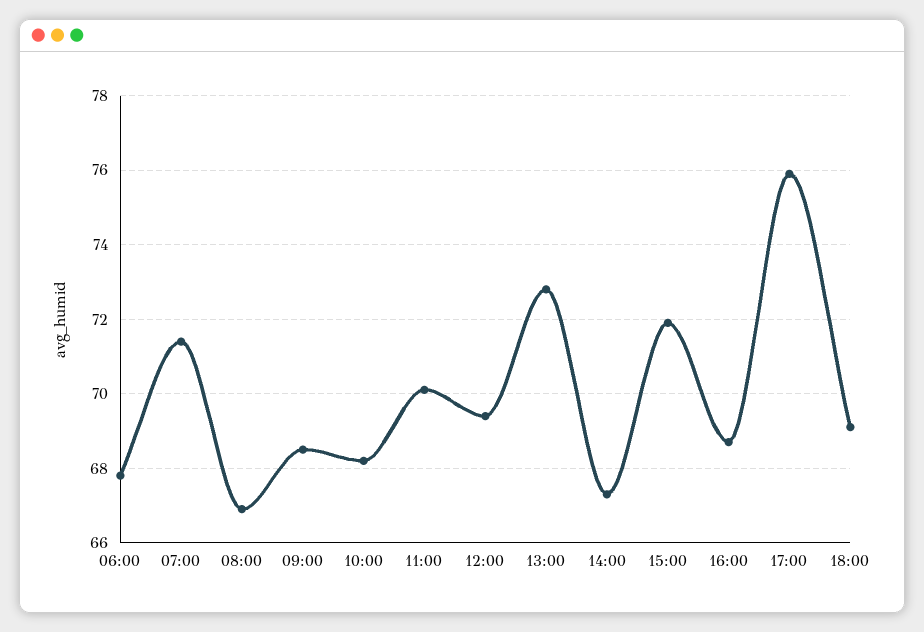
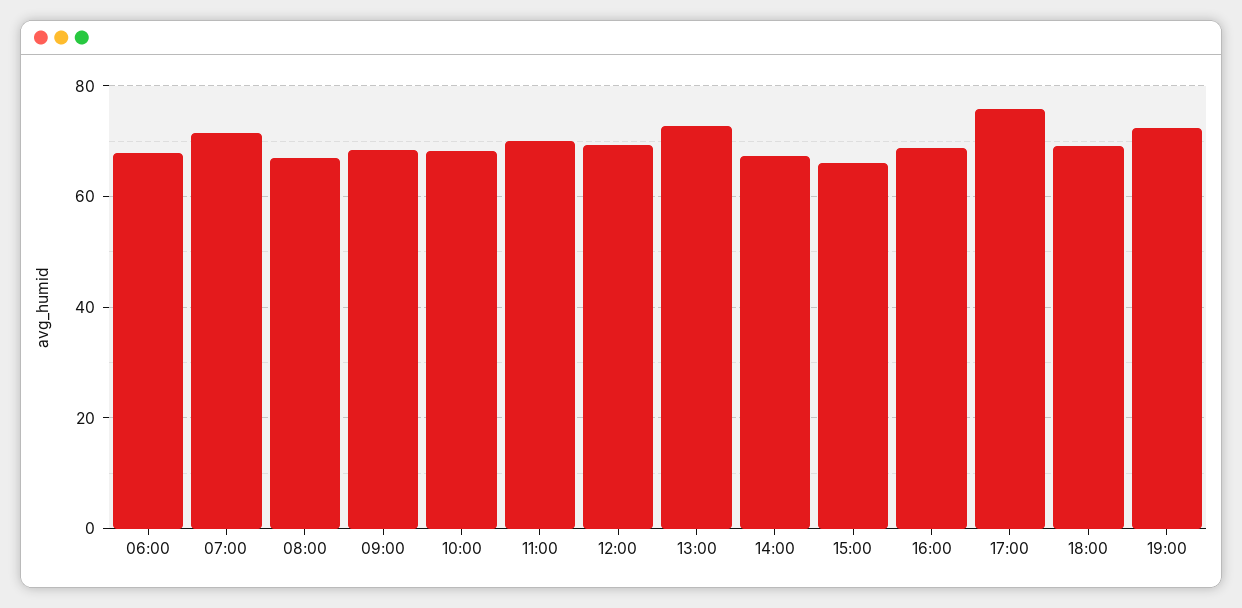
15:00: 72 -> 66
19:00: none -> 72

